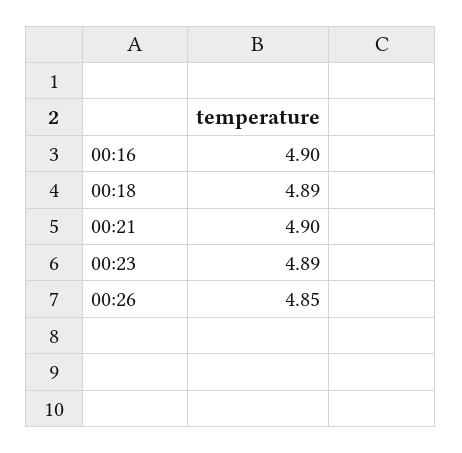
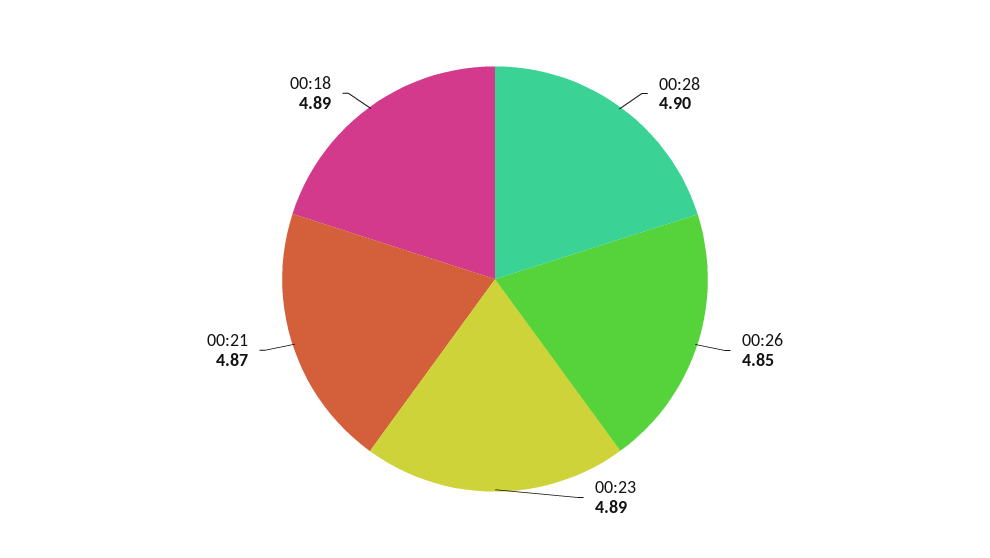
00:16: 4.9 -> none
00:21: 4.9 -> 4.87
00:28: none -> 4.9

